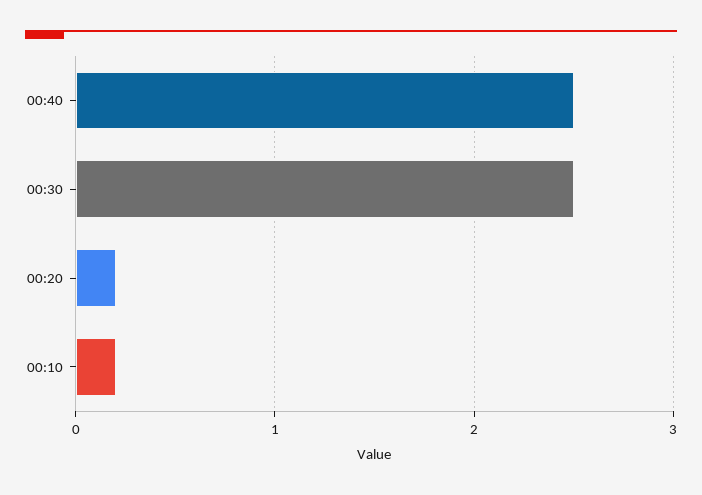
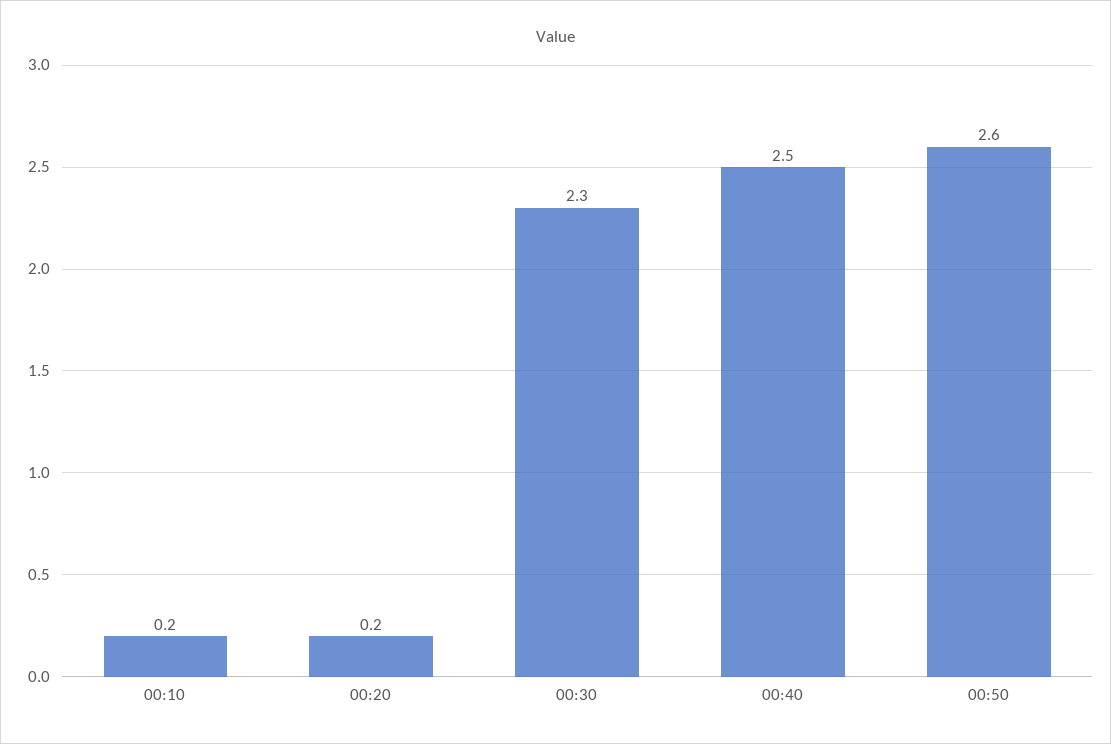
00:30: 2.5 -> 2.3
00:50: none -> 2.6

